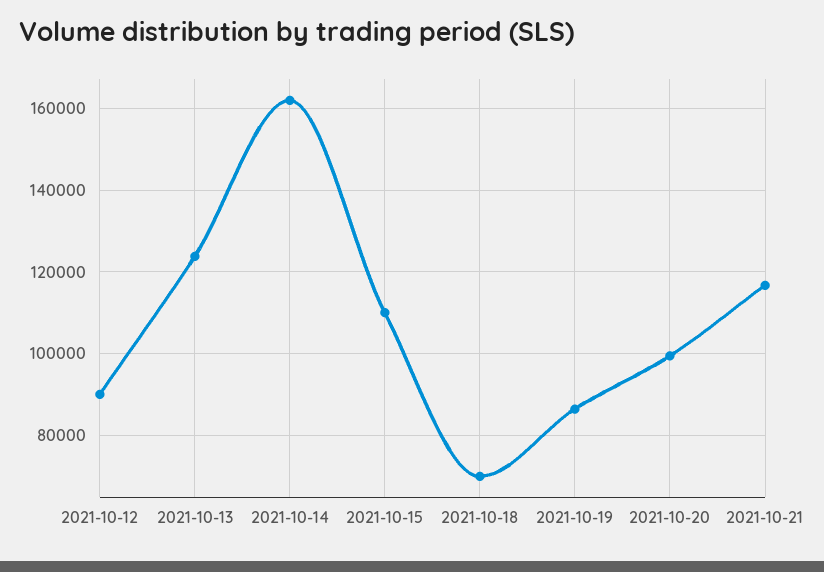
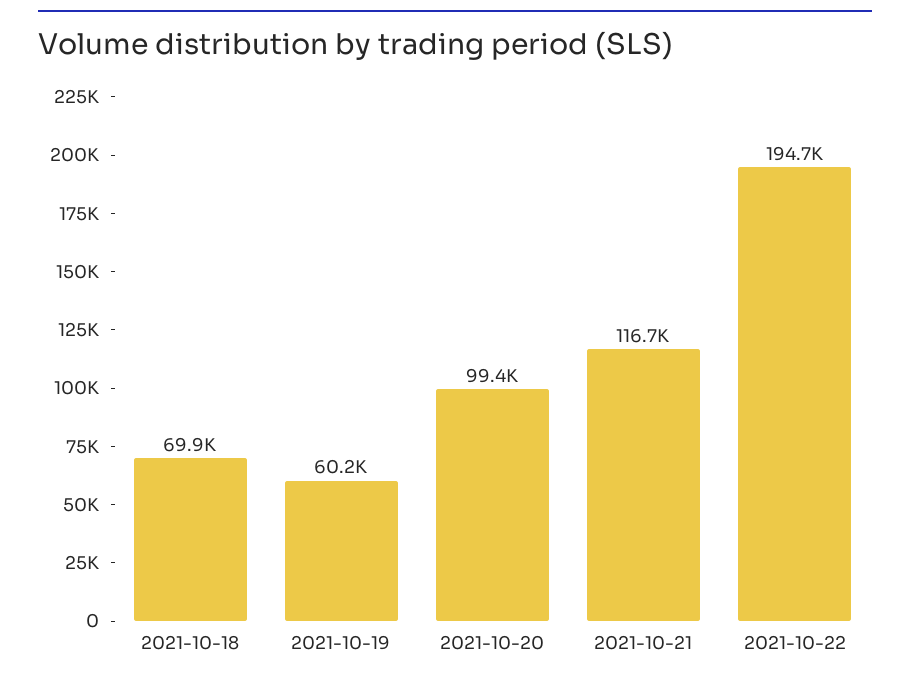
2021-10-12: 90000 -> none
2021-10-13: 124000 -> none
2021-10-14: 162000 -> none
2021-10-15: 110000 -> none
2021-10-19: 86000 -> 60200
2021-10-22: none -> 194700

